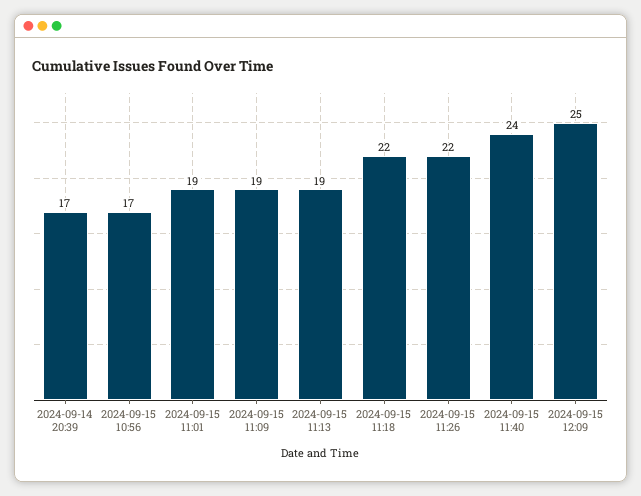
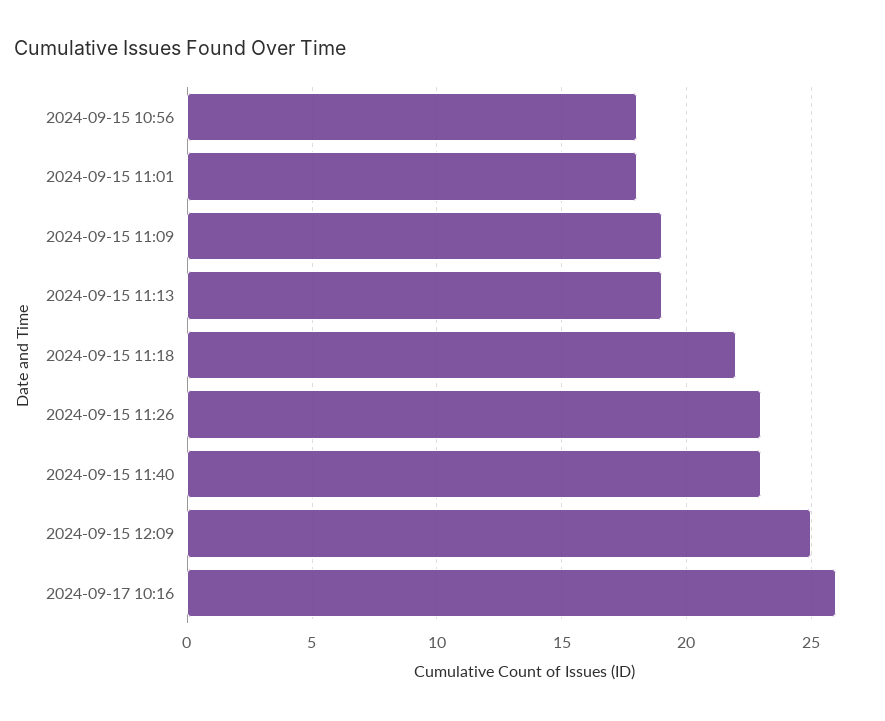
2024-09-14 20:39: 17 -> none
2024-09-15 10:56: 17 -> 18
2024-09-15 11:01: 19 -> 18
2024-09-15 11:26: 22 -> 23
2024-09-15 11:40: 24 -> 23
2024-09-17 10:16: none -> 26

